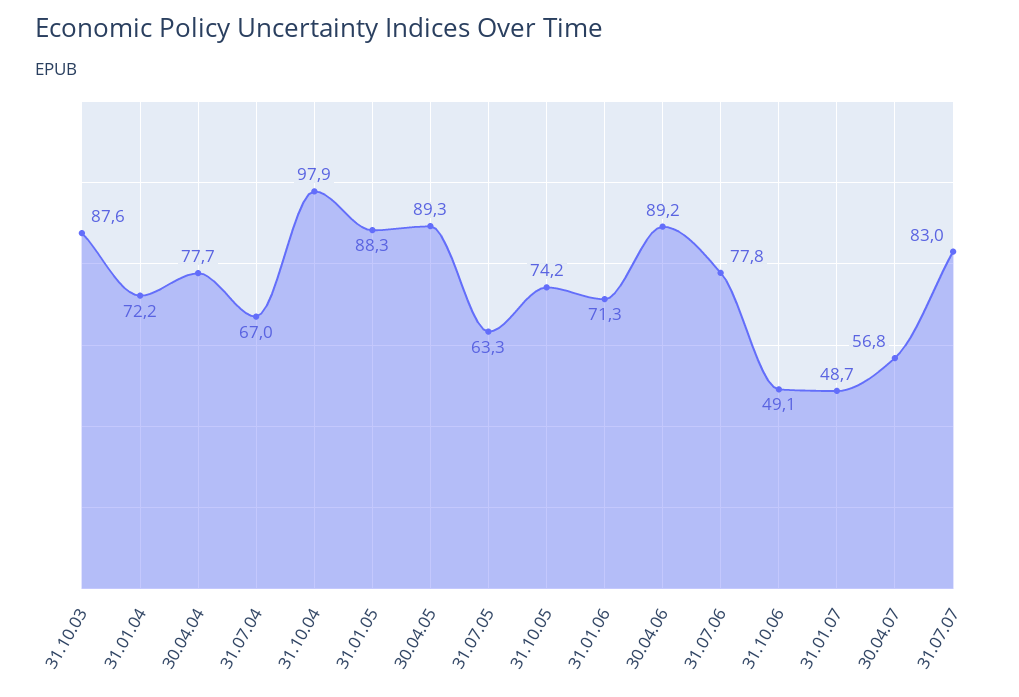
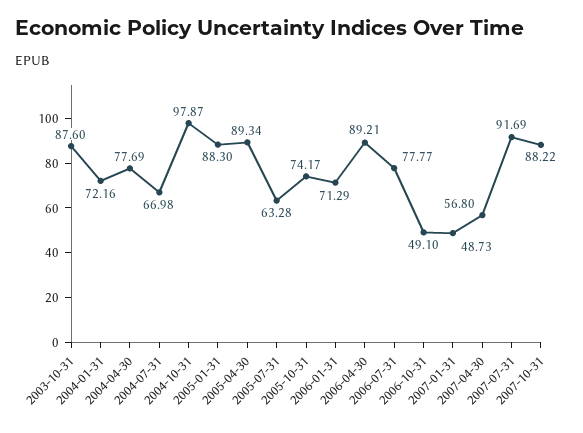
31.07.07: 83 -> 91.69
2007-10-31: none -> 88.22

